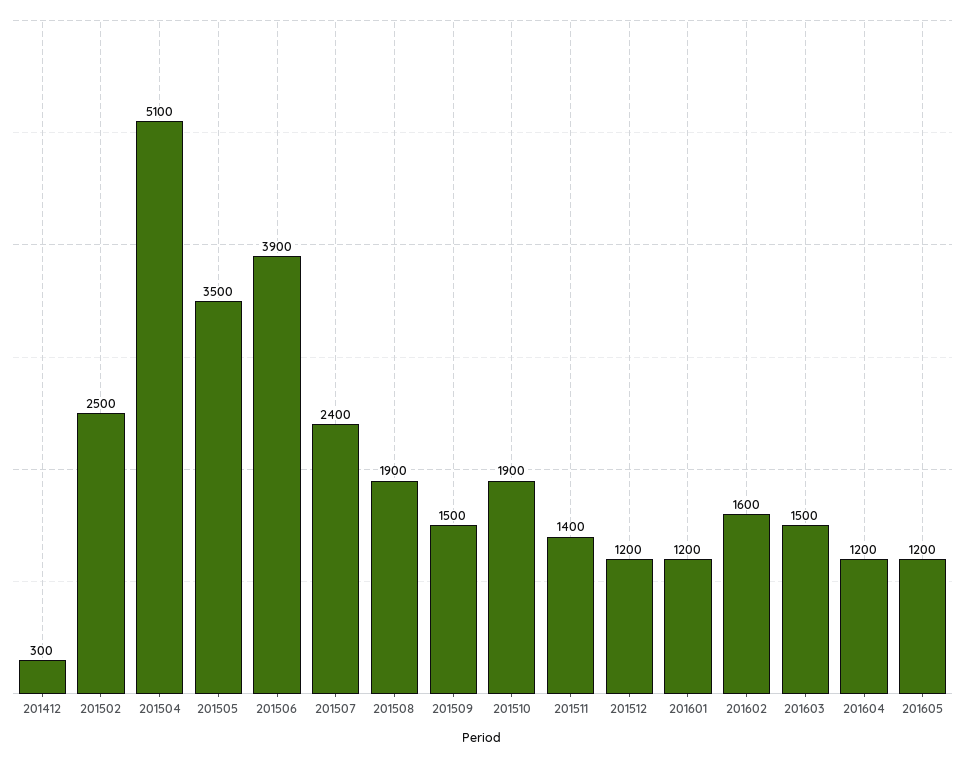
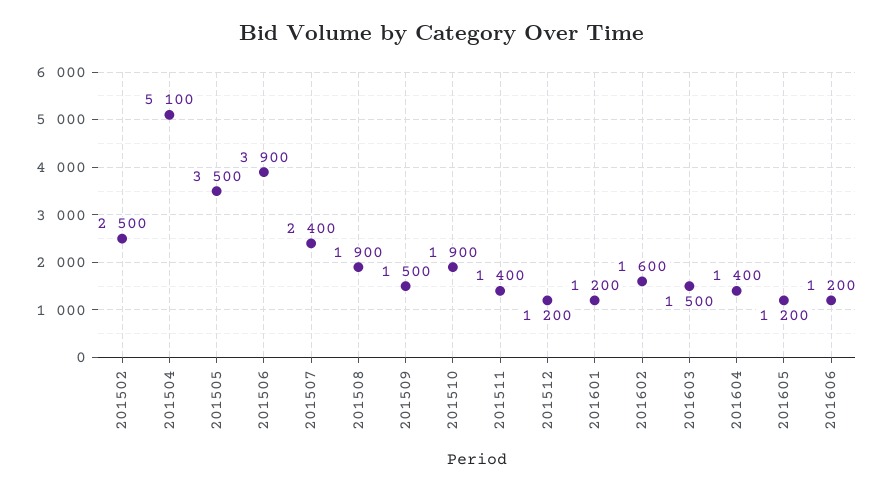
201412: 300 -> none
201604: 1200 -> 1400
201606: none -> 1200

